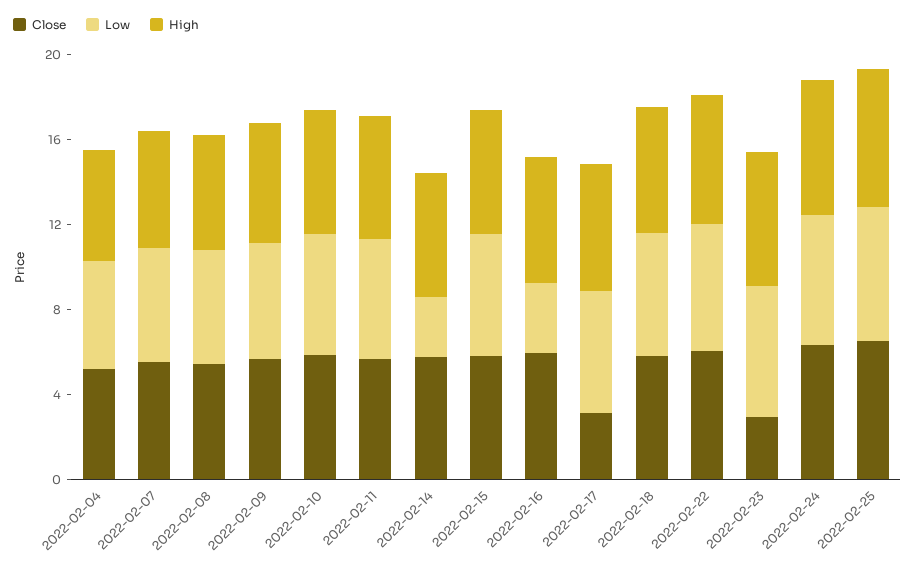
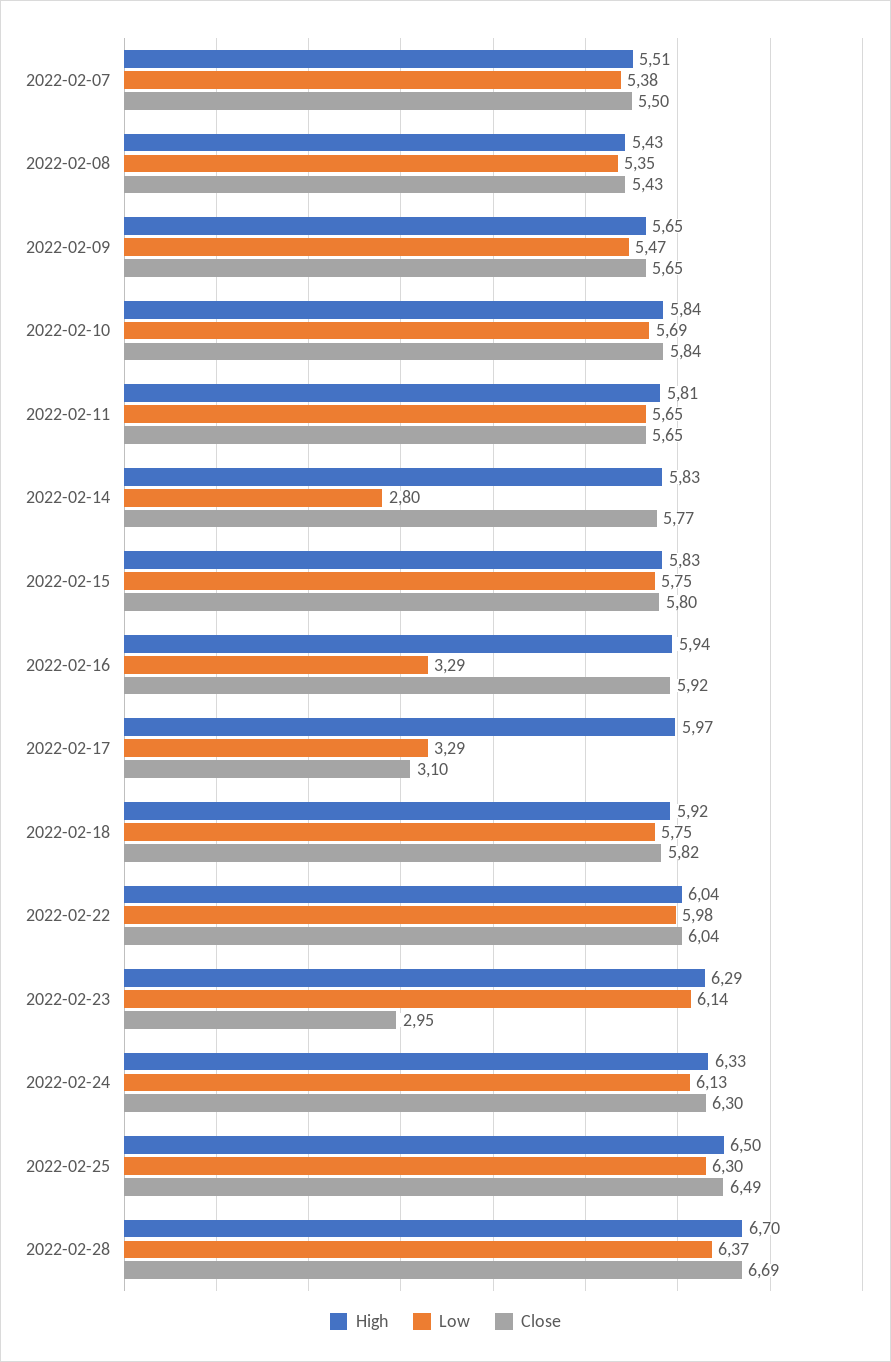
Close, 2022-02-04: 5 -> none
Low, 2022-02-04: 5 -> none
High, 2022-02-04: 5 -> none
Low, 2022-02-17: 6 -> 3.29
High, 2022-02-28: none -> 6.7
Low, 2022-02-28: none -> 6.37
Close, 2022-02-28: none -> 6.69

